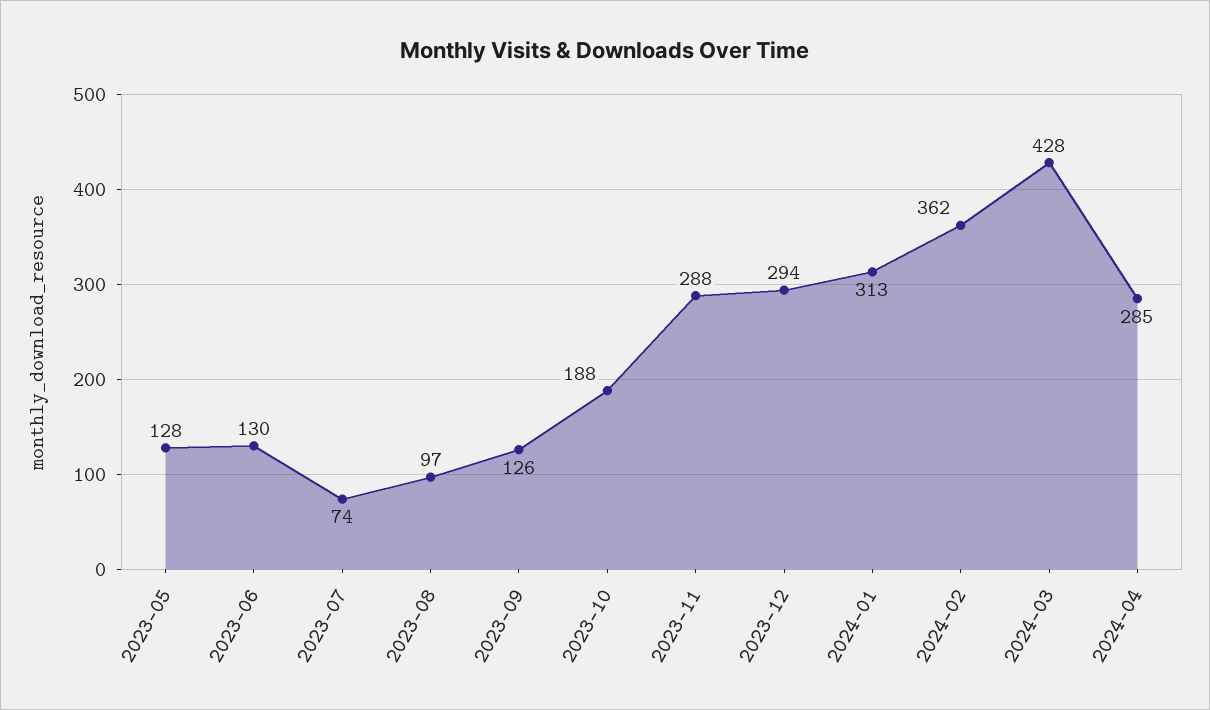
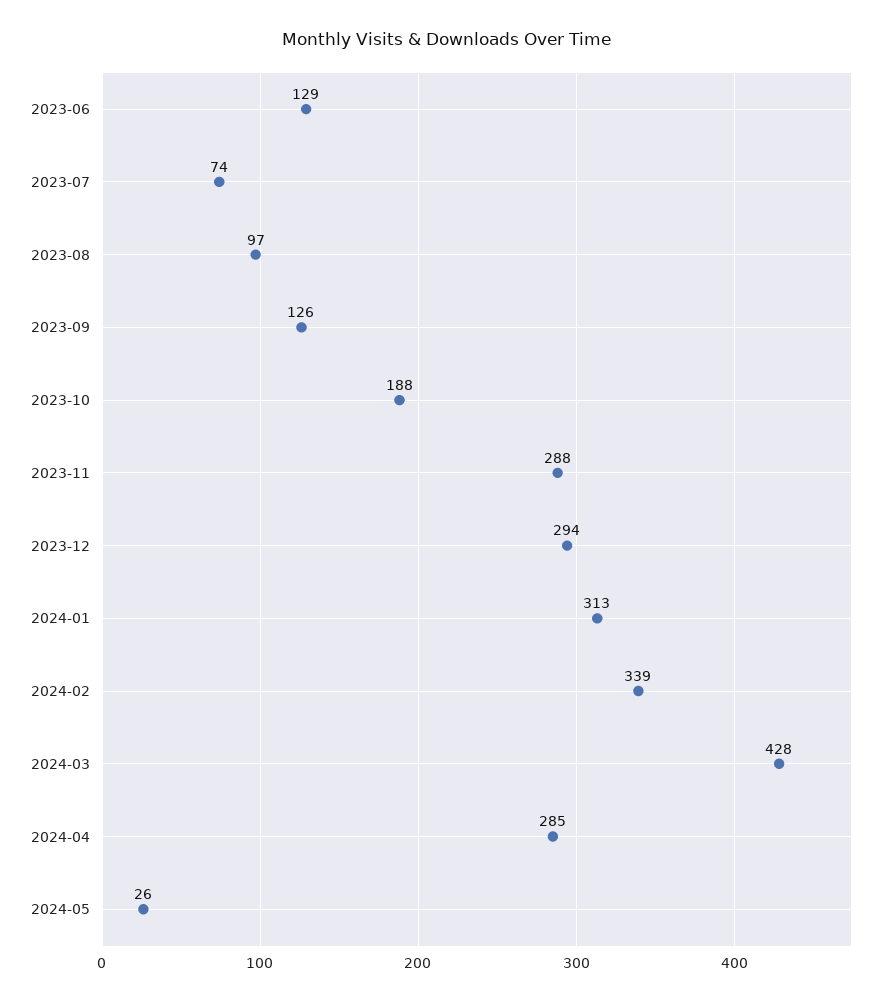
2023-05: 128 -> none
2023-06: 130 -> 129
2024-02: 362 -> 339
2024-05: none -> 26

